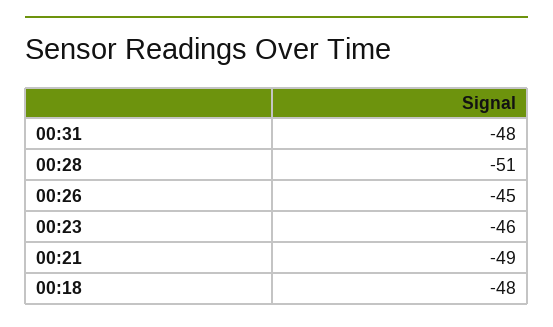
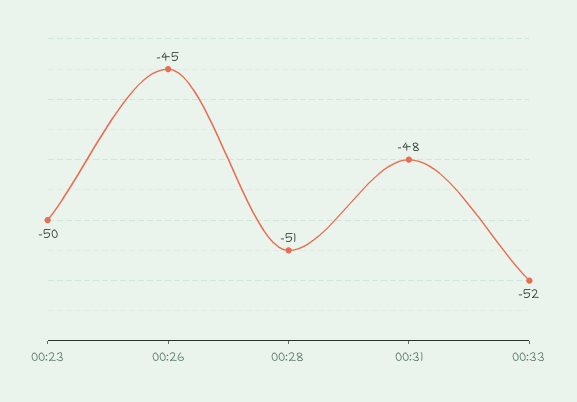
00:23: -46 -> -50
00:21: -49 -> none
00:18: -48 -> none
00:33: none -> -52

